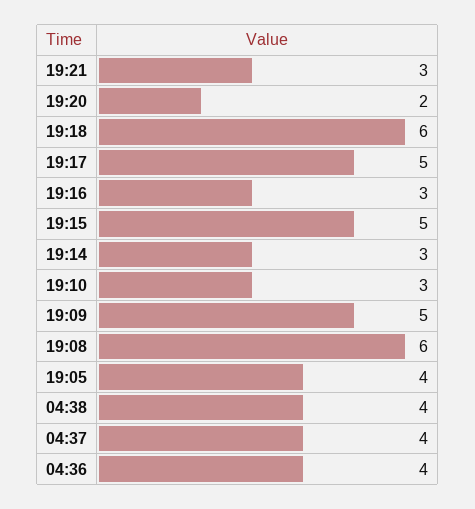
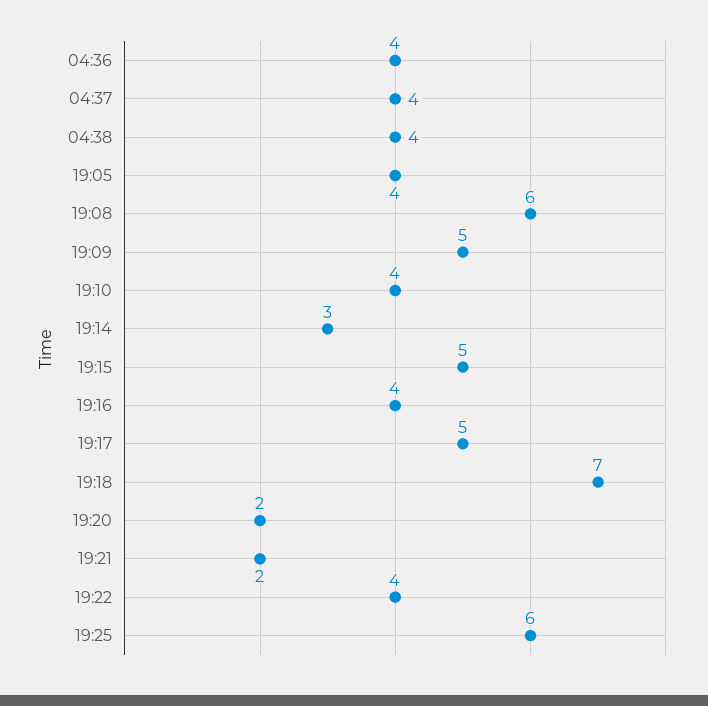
19:21: 3 -> 2
19:18: 6 -> 7
19:16: 3 -> 4
19:10: 3 -> 4
19:22: none -> 4
19:25: none -> 6

